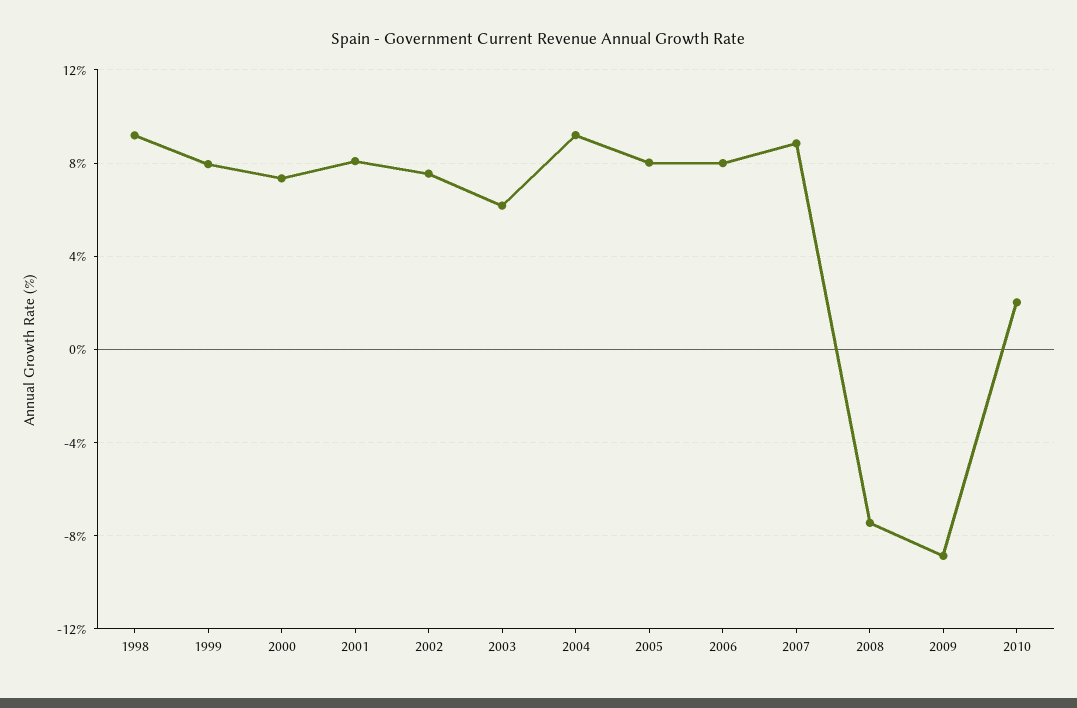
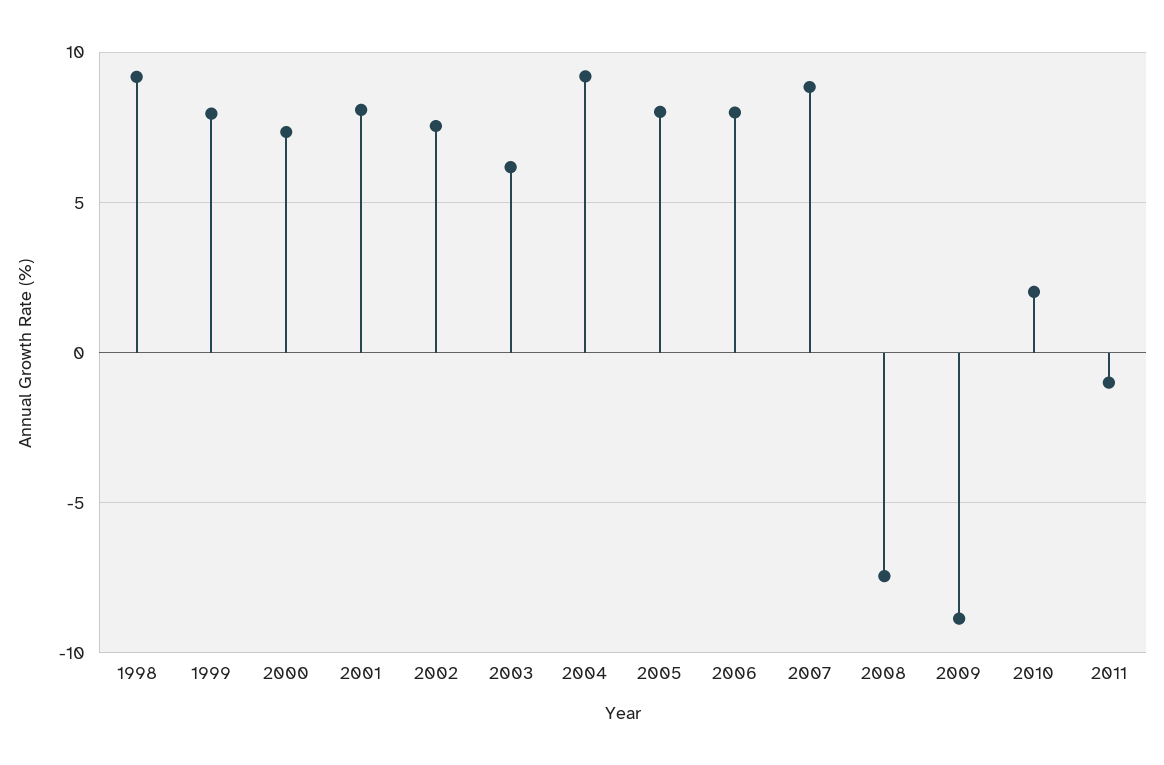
2011: none -> -1

